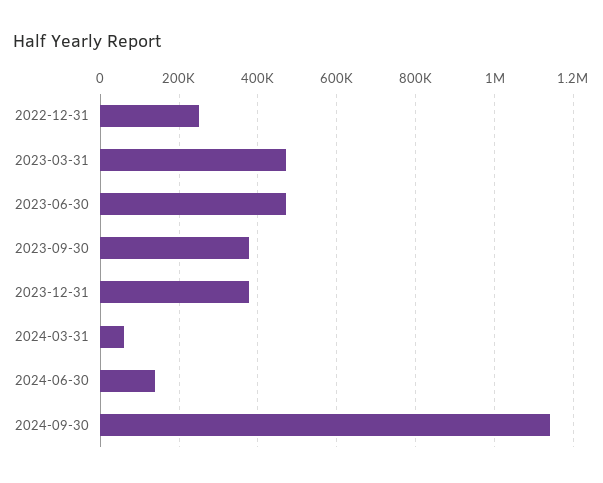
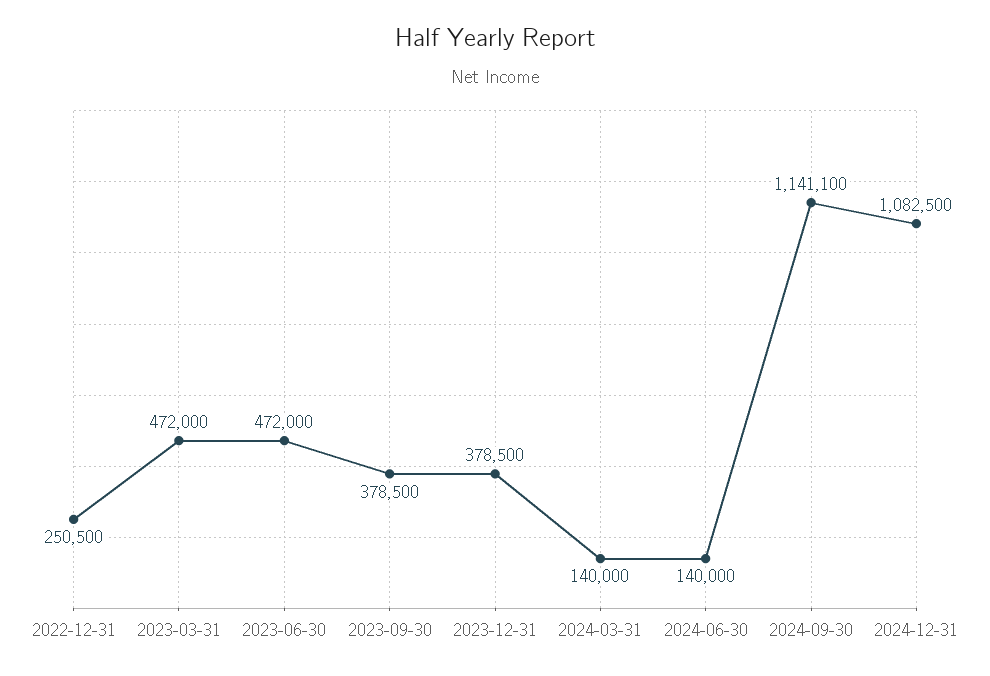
2024-03-31: 60000 -> 140000
2024-12-31: none -> 1082500

